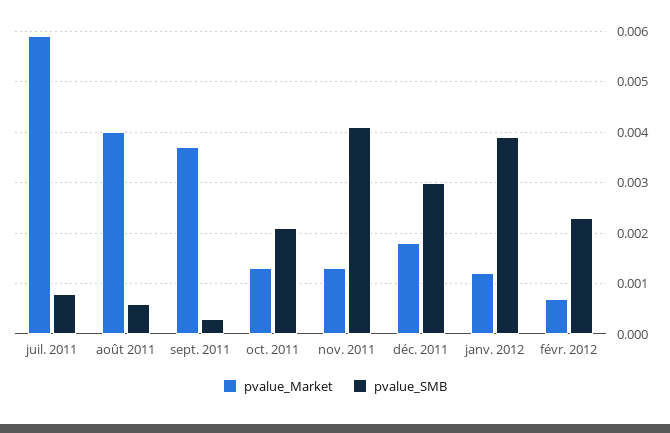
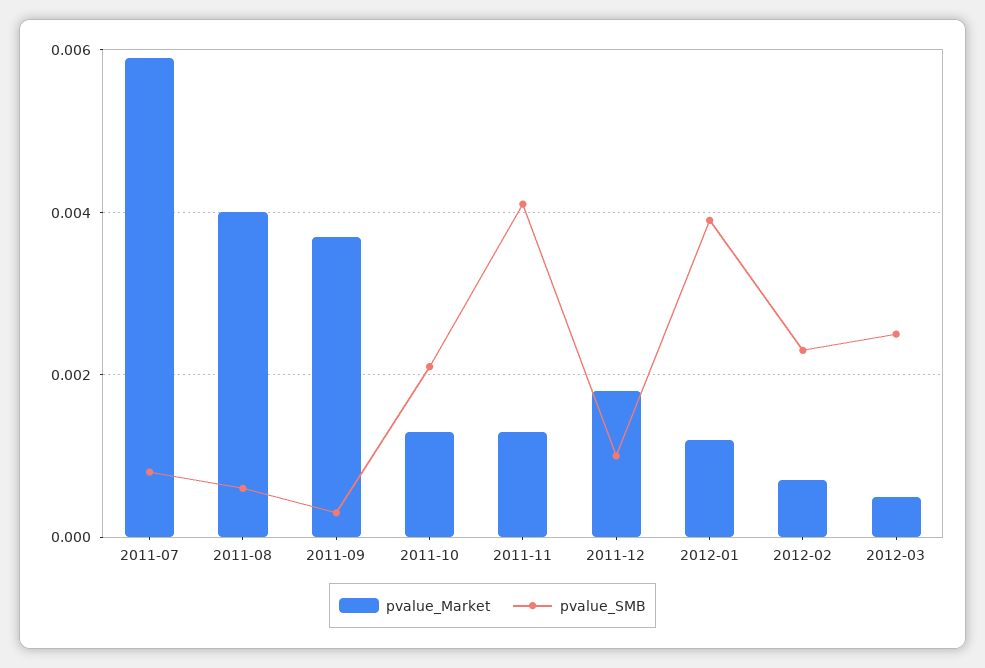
pvalue_SMB, déc. 2011: 0.003 -> 0.001
pvalue_Market, 2012-03: none -> 0.0005
pvalue_SMB, 2012-03: none -> 0.0025

